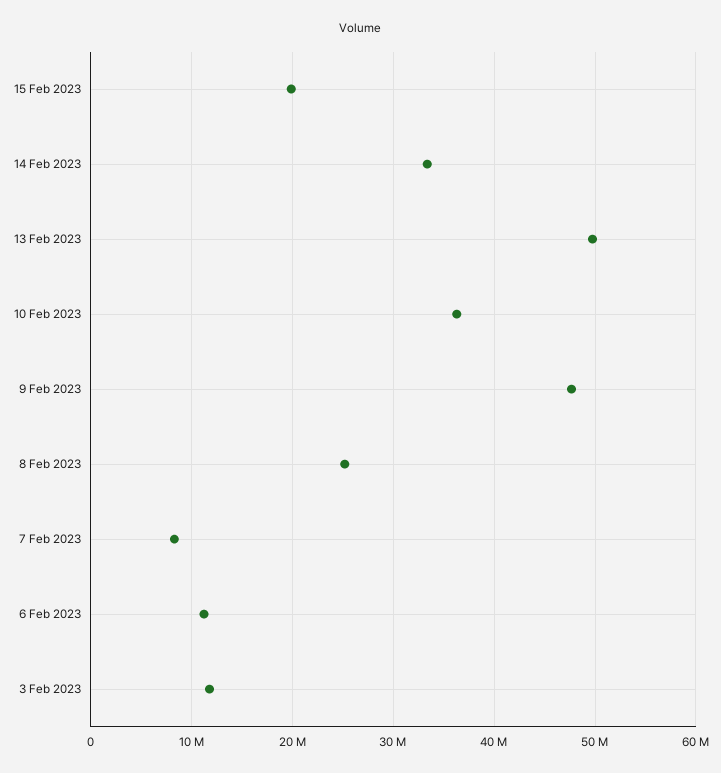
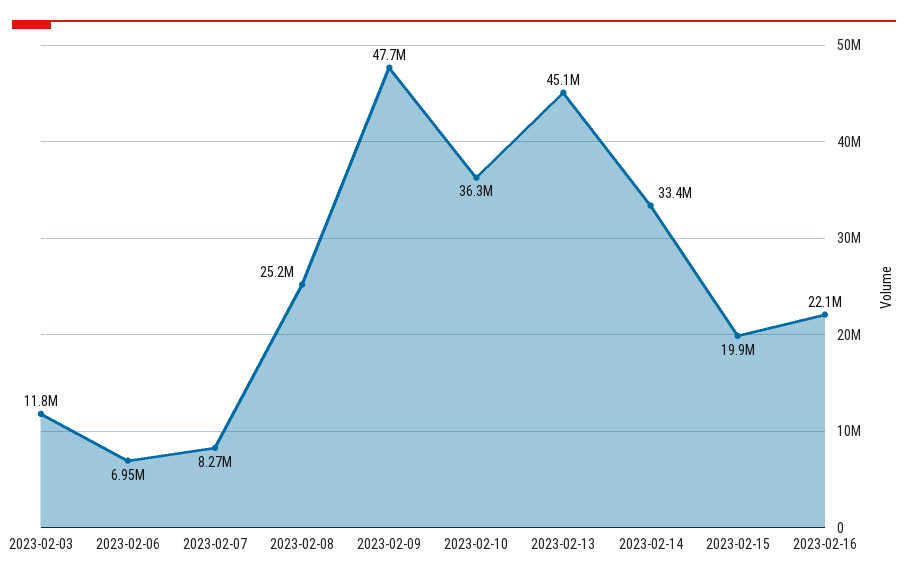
13 Feb 2023: 50000000 -> 45100000
6 Feb 2023: 11000000 -> 6950000
2023-02-16: none -> 22100000

